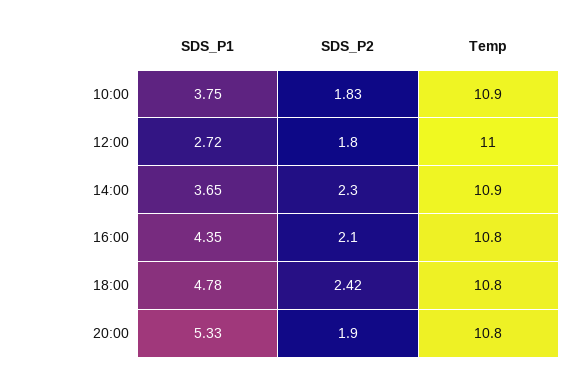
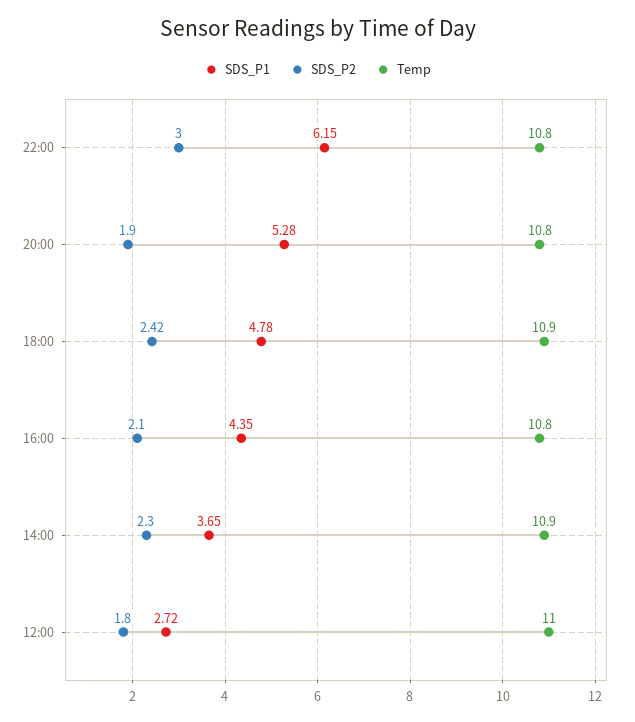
SDS_P1, 10:00: 3.75 -> none
SDS_P2, 10:00: 1.83 -> none
Temp, 10:00: 10.9 -> none
Temp, 18:00: 10.8 -> 10.9
SDS_P1, 20:00: 5.33 -> 5.28
SDS_P1, 22:00: none -> 6.15
SDS_P2, 22:00: none -> 3
Temp, 22:00: none -> 10.8

